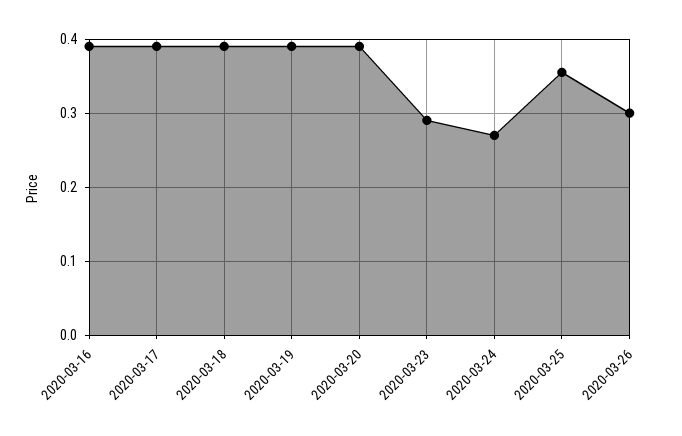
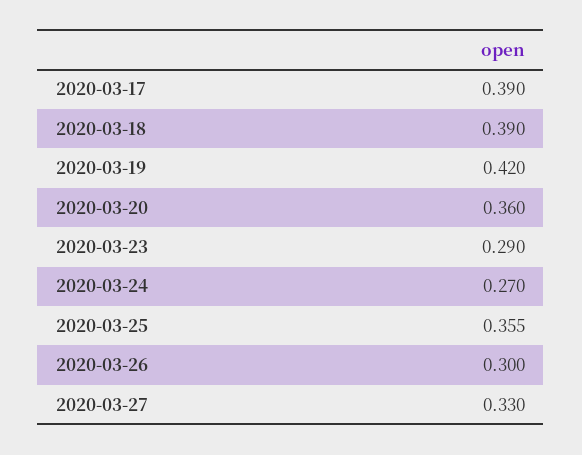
2020-03-16: 0.39 -> none
2020-03-19: 0.39 -> 0.42
2020-03-20: 0.39 -> 0.36
2020-03-27: none -> 0.33

